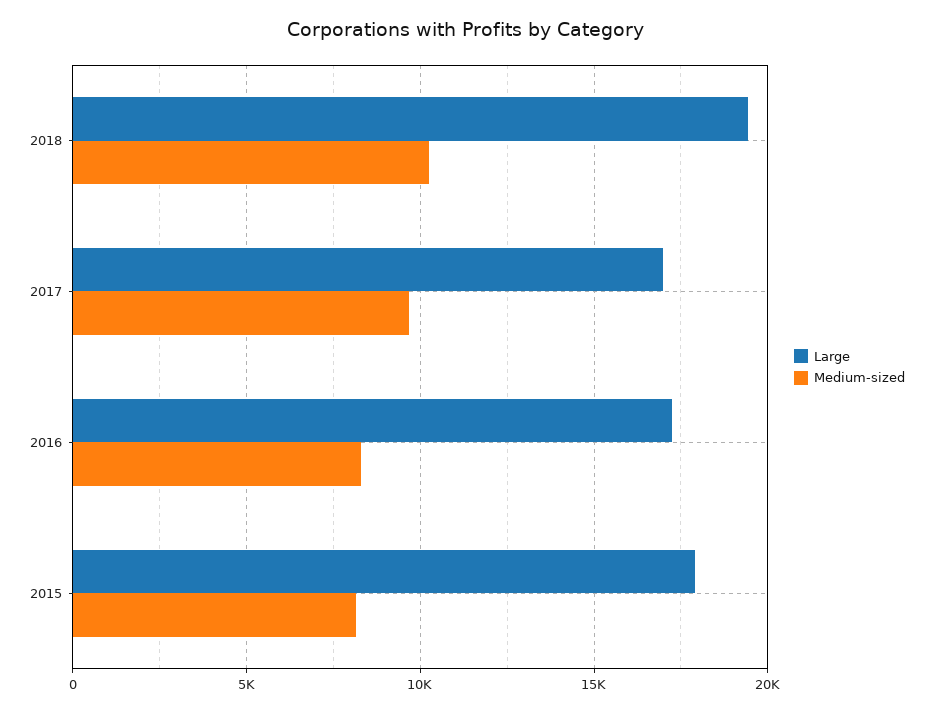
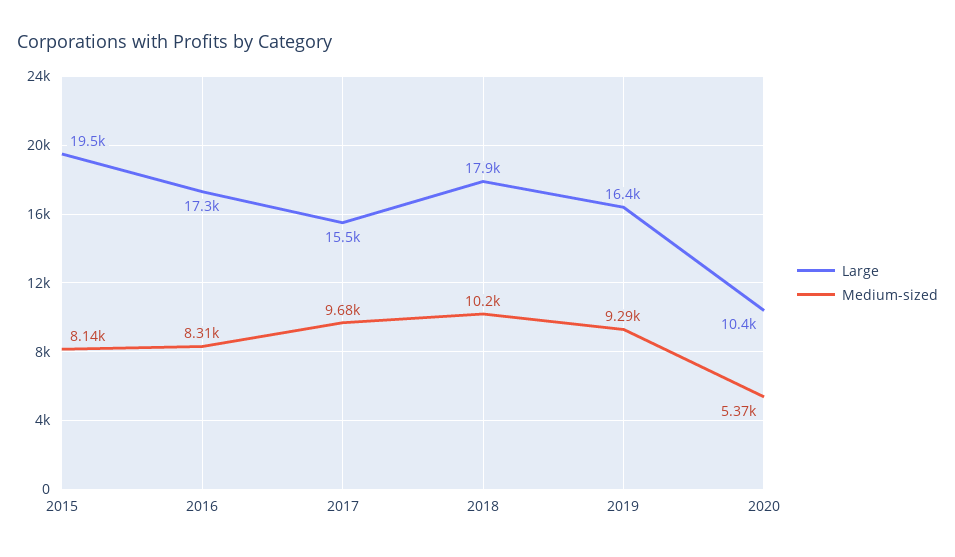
Large, 2018: 19500 -> 17900
Large, 2017: 17000 -> 15500
Large, 2015: 18000 -> 19500
Large, 2019: none -> 16400
Medium-sized, 2019: none -> 9290
Large, 2020: none -> 10400
Medium-sized, 2020: none -> 5370

